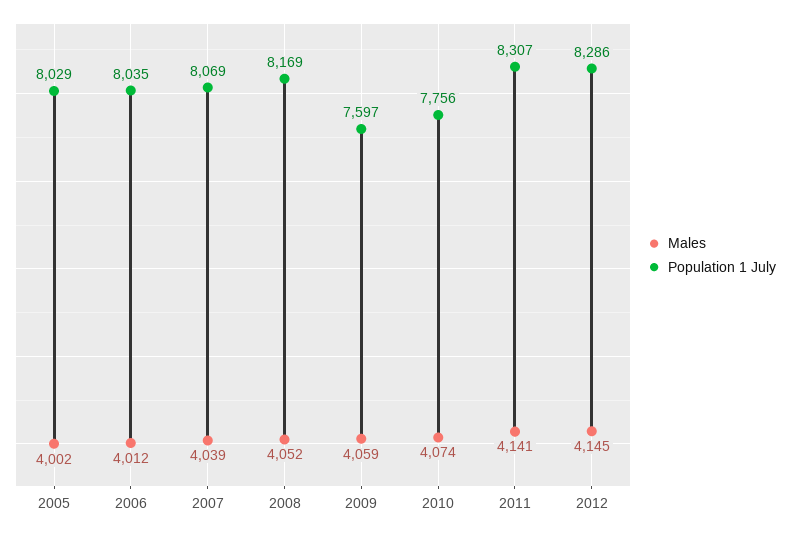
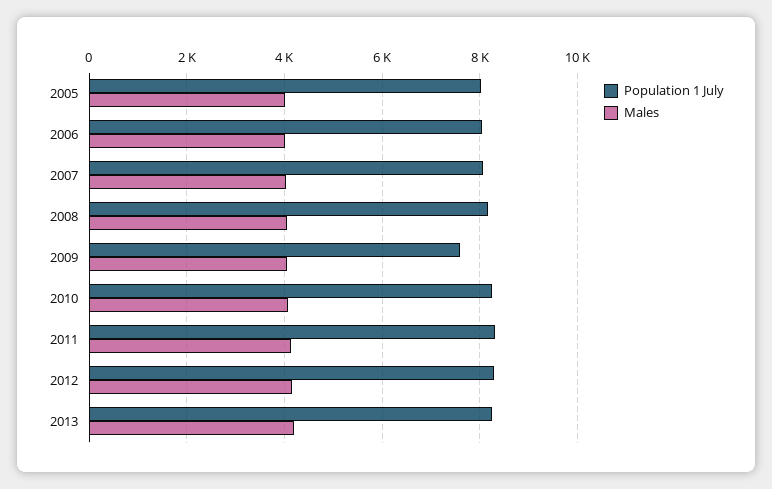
Population 1 July, 2010: 7756 -> 8200
Population 1 July, 2013: none -> 8200
Males, 2013: none -> 4200

